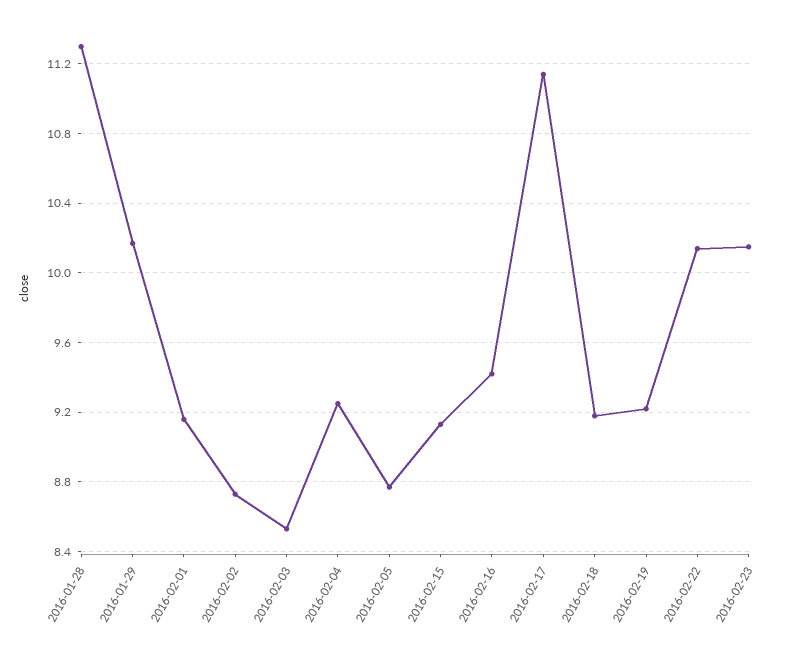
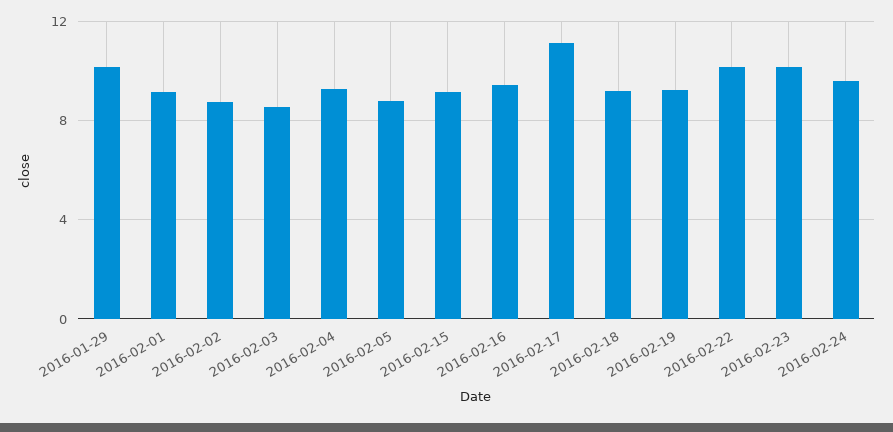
2016-01-28: 11.3 -> none
2016-02-24: none -> 9.5

